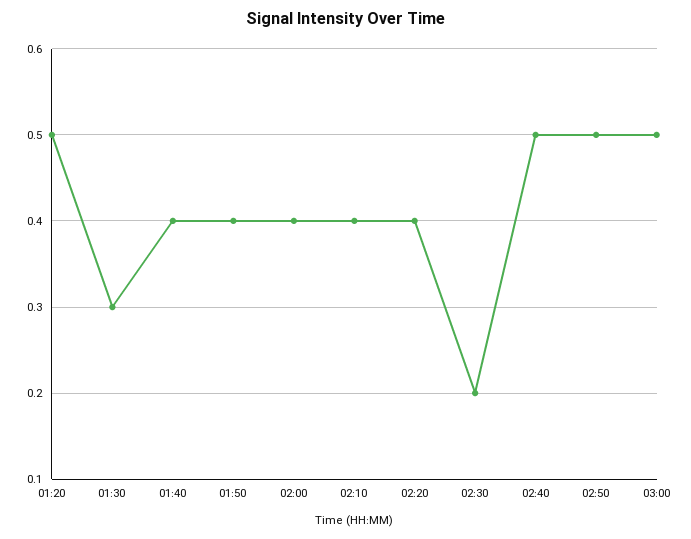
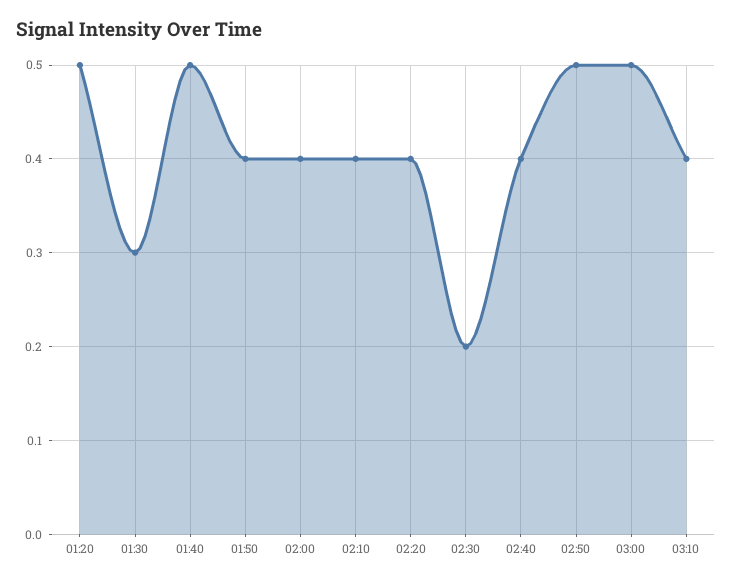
01:40: 0.4 -> 0.5
02:40: 0.5 -> 0.4
03:10: none -> 0.4

